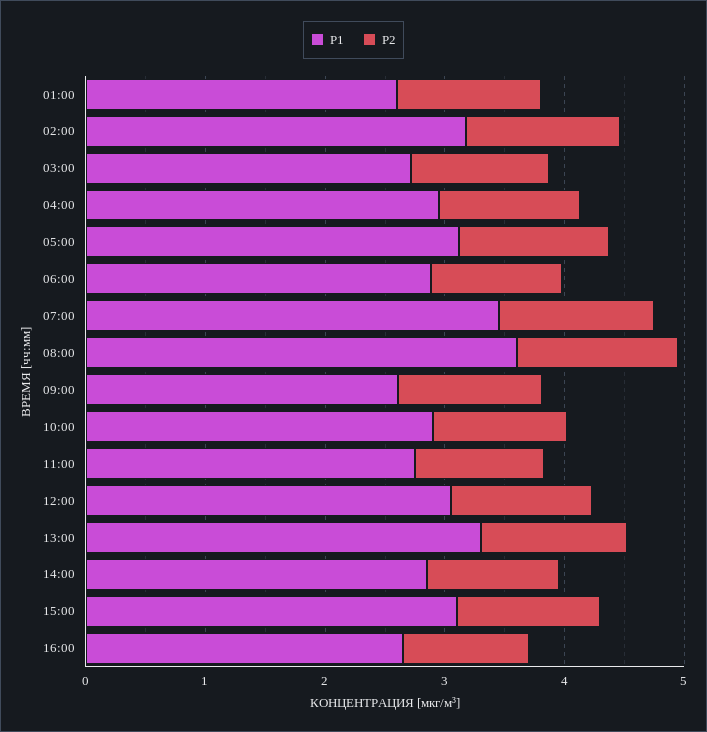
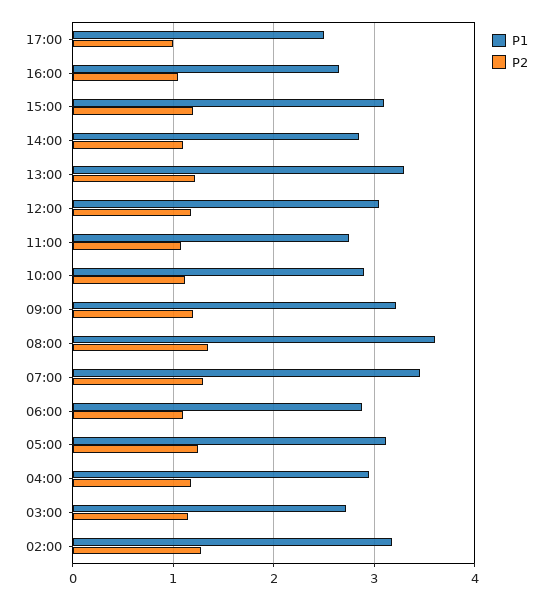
P1, 01:00: 2.6 -> none
P2, 01:00: 1.2 -> none
P1, 09:00: 2.6 -> 3.2
P1, 17:00: none -> 2.5
P2, 17:00: none -> 1

